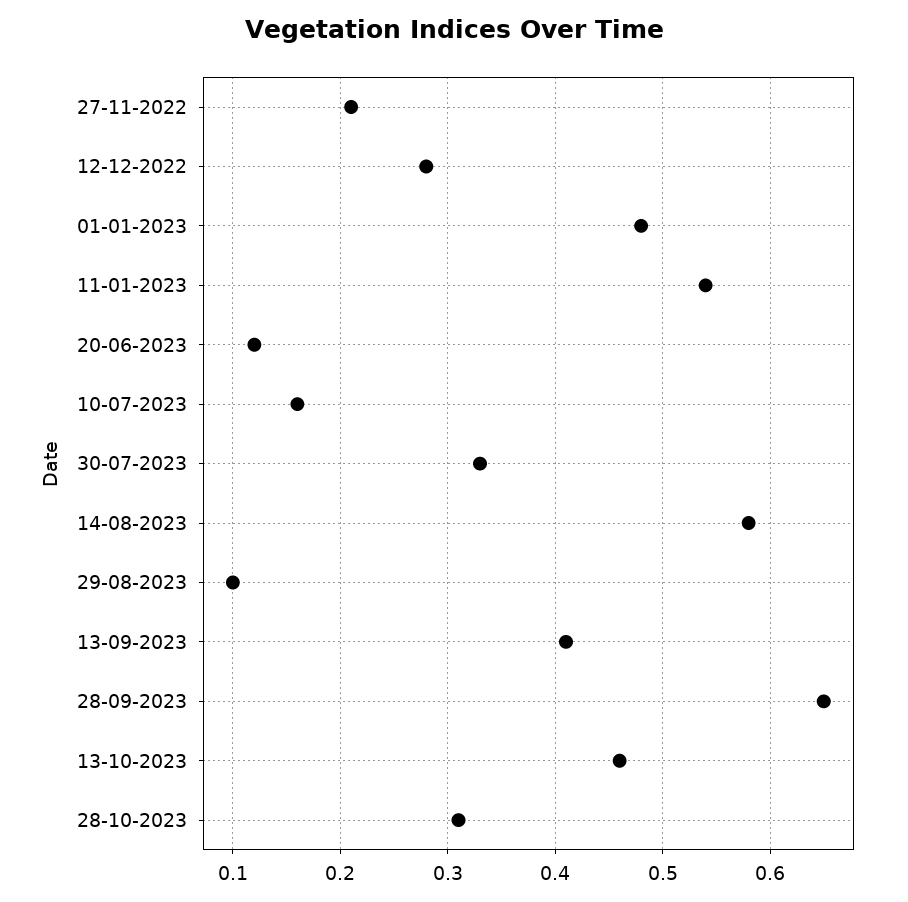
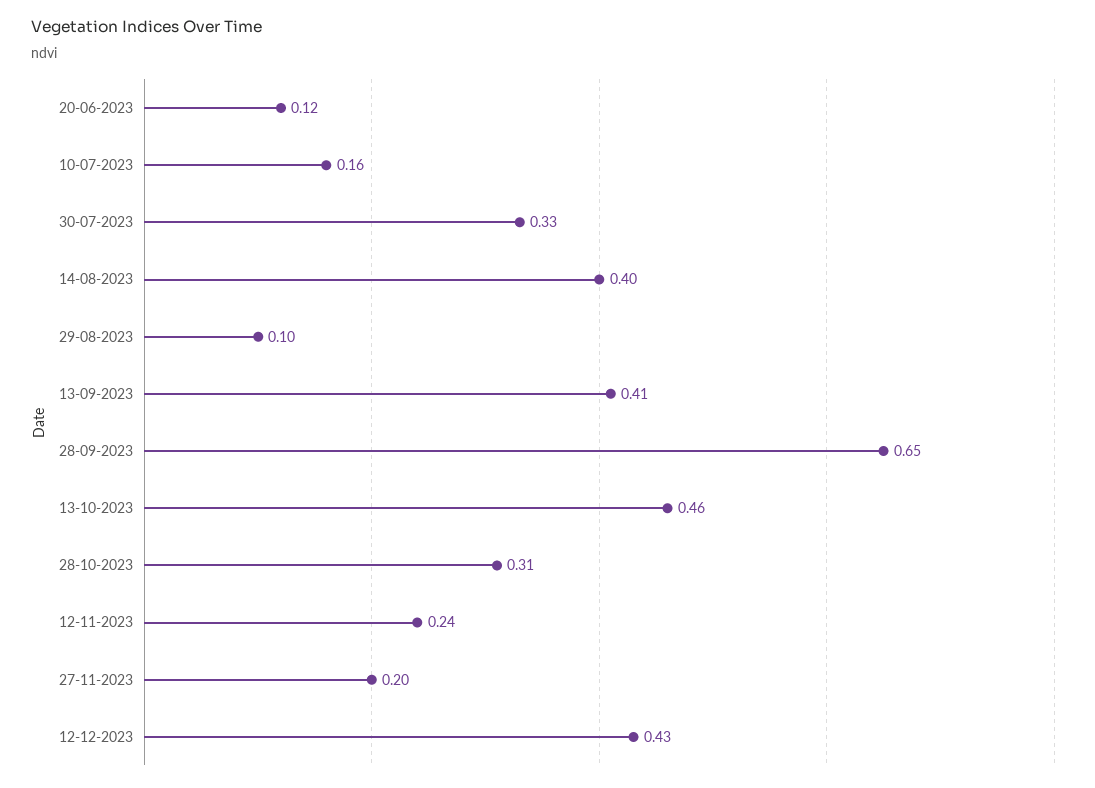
27-11-2022: 0.21 -> none
12-12-2022: 0.28 -> none
01-01-2023: 0.48 -> none
11-01-2023: 0.54 -> none
14-08-2023: 0.58 -> 0.4
12-11-2023: none -> 0.24
27-11-2023: none -> 0.2
12-12-2023: none -> 0.43

